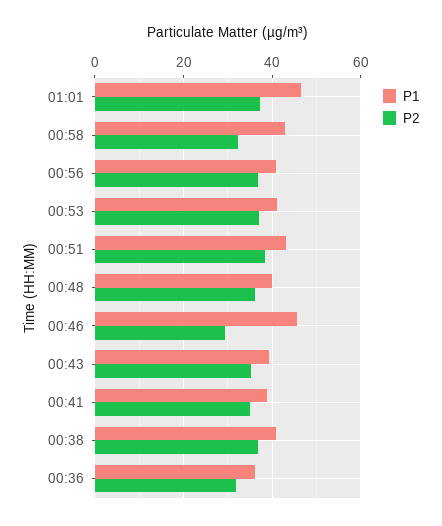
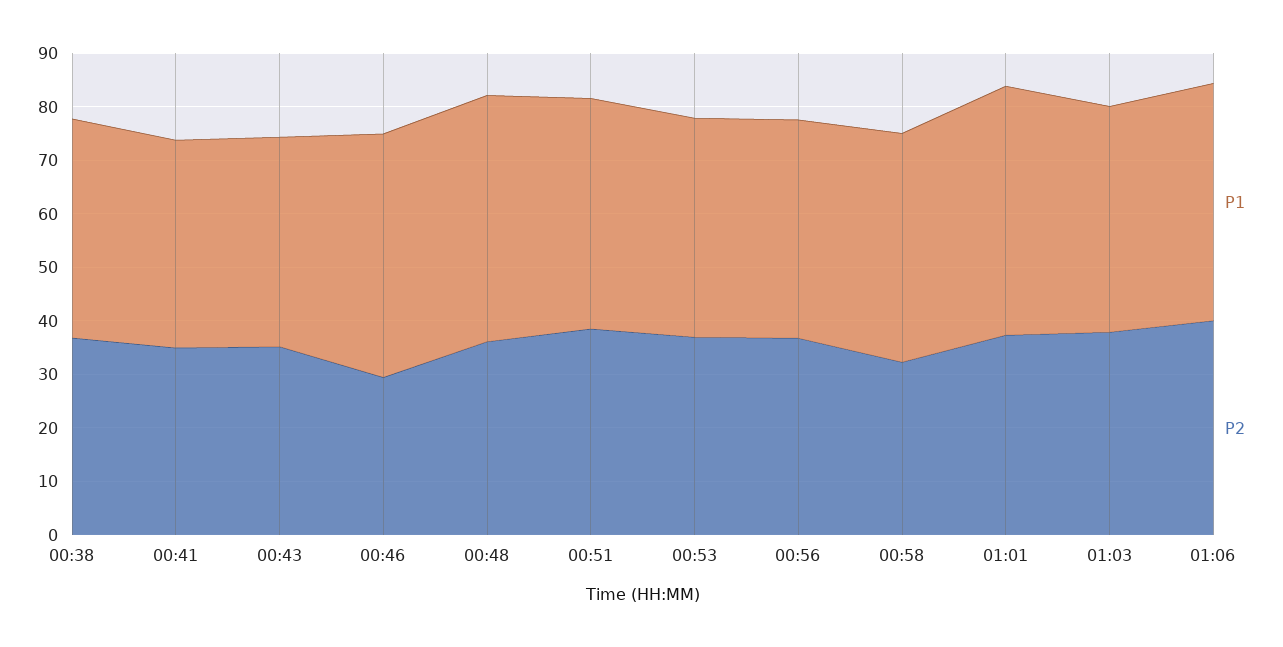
P1, 00:48: 40 -> 46
P1, 00:36: 36 -> none
P2, 00:36: 32 -> none
P1, 01:03: none -> 42
P2, 01:03: none -> 38
P1, 01:06: none -> 44
P2, 01:06: none -> 40

